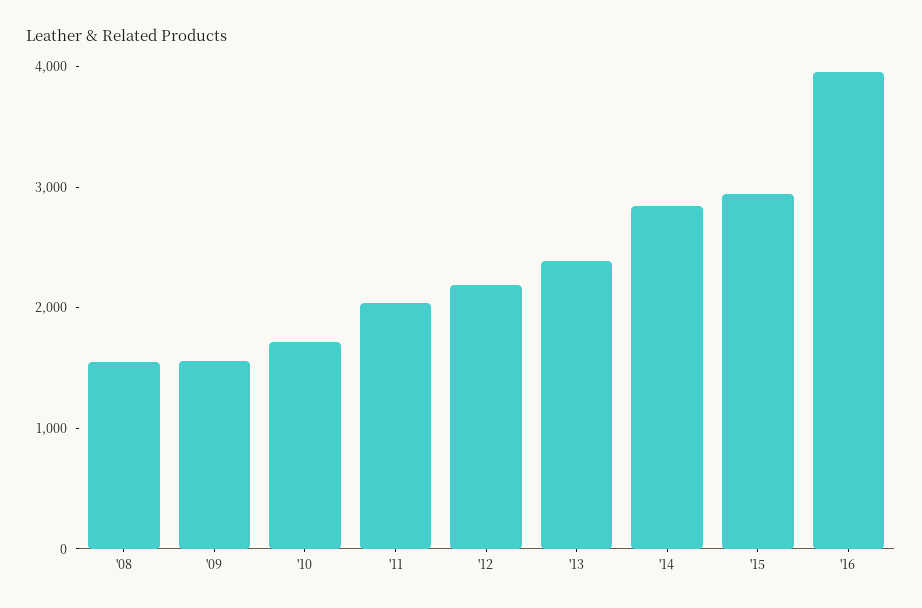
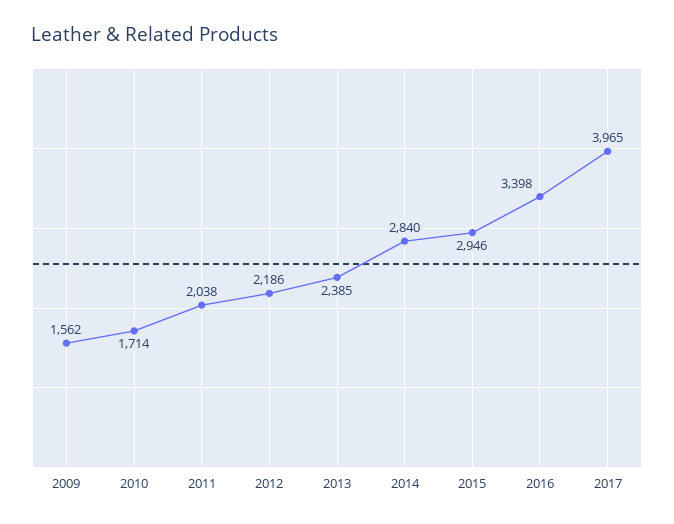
'08: 1600 -> none
'16: 4000 -> 3398
2017: none -> 3965

